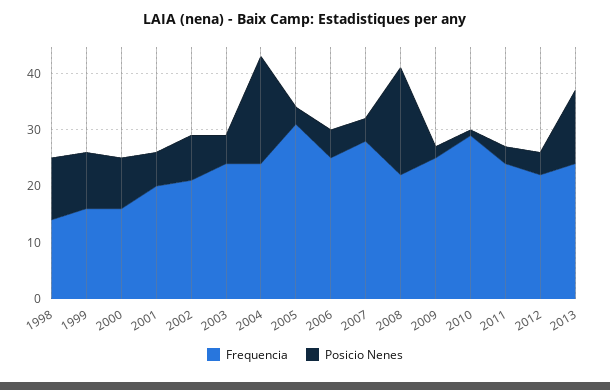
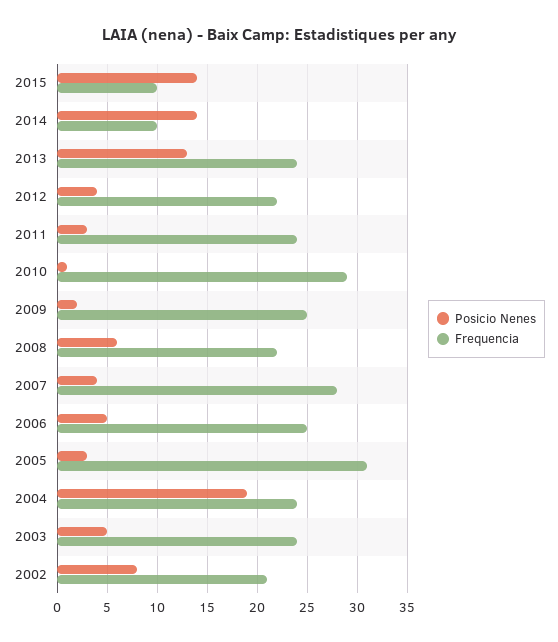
Frequencia, 1998: 15 -> none
Posicio Nenes, 1998: 10 -> none
Frequencia, 1999: 15 -> none
Posicio Nenes, 1999: 10 -> none
Frequencia, 2000: 15 -> none
Posicio Nenes, 2000: 10 -> none
Frequencia, 2001: 20 -> none
Posicio Nenes, 2001: 5 -> none
Posicio Nenes, 2008: 20 -> 6
Posicio Nenes, 2015: none -> 14
Frequencia, 2015: none -> 10
Posicio Nenes, 2014: none -> 14
Frequencia, 2014: none -> 10

